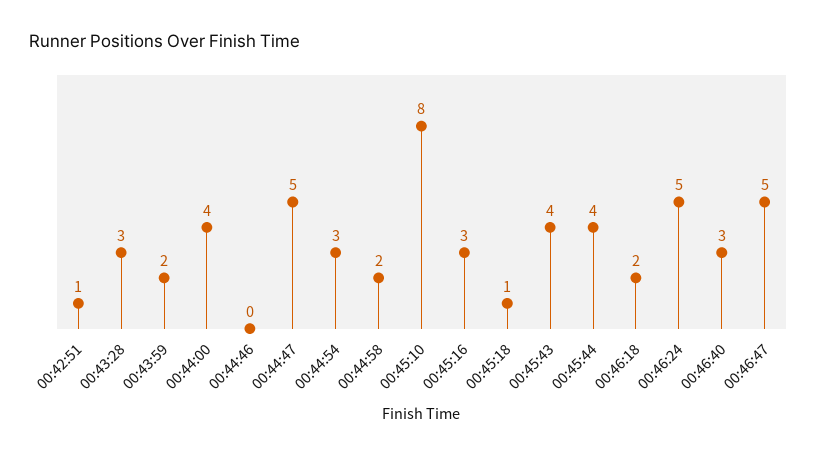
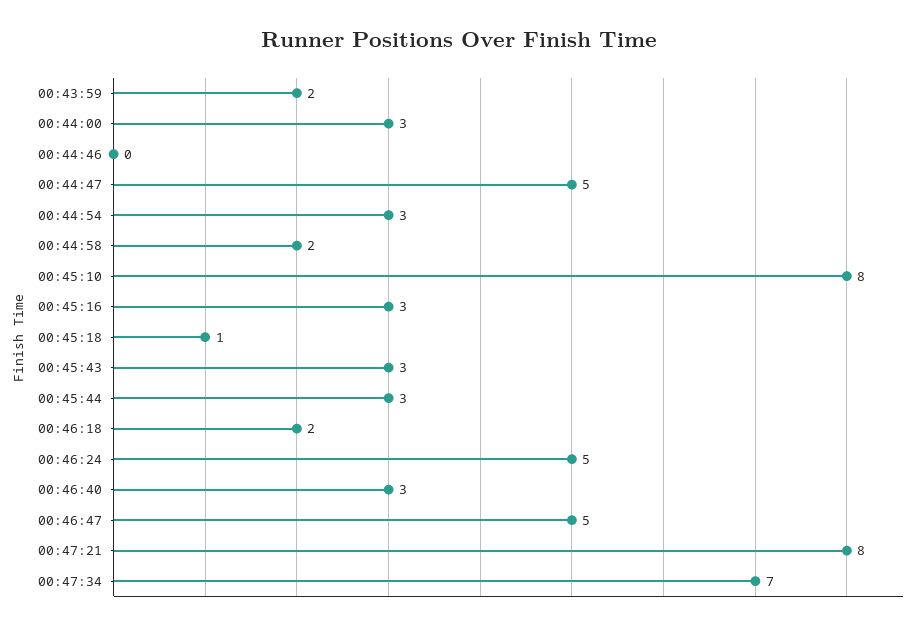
00:42:51: 1 -> none
00:43:28: 3 -> none
00:44:00: 4 -> 3
00:45:43: 4 -> 3
00:45:44: 4 -> 3
00:47:21: none -> 8
00:47:34: none -> 7

